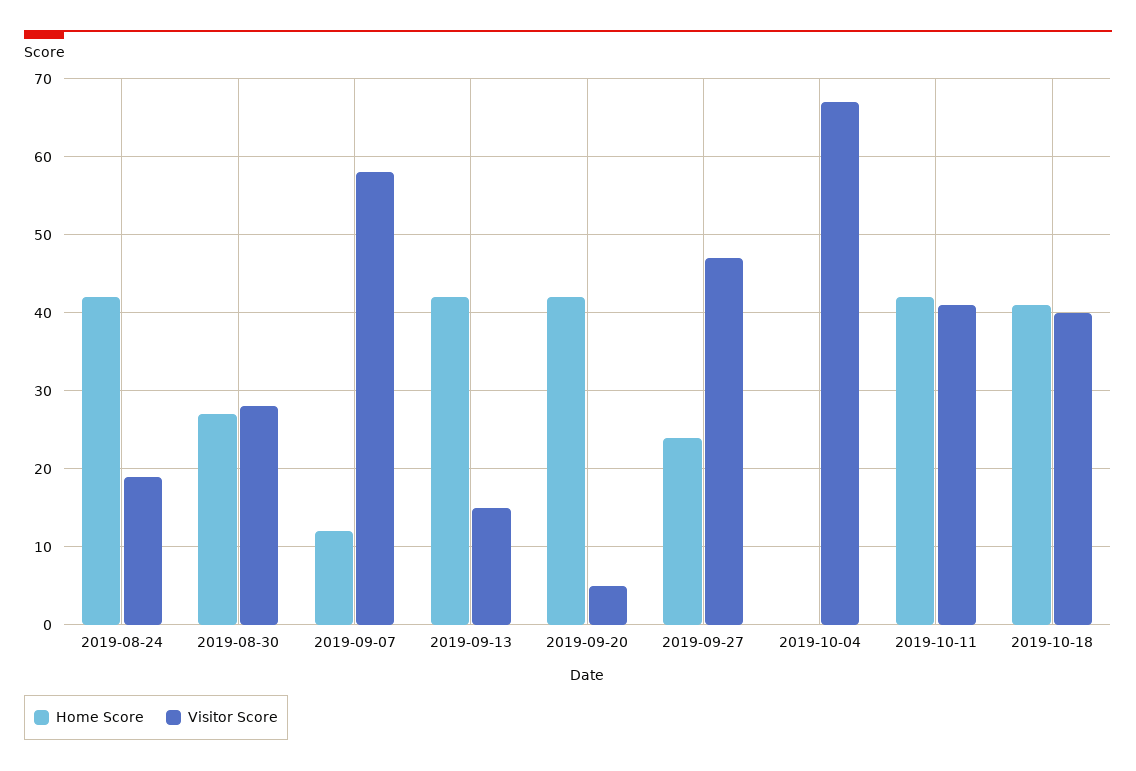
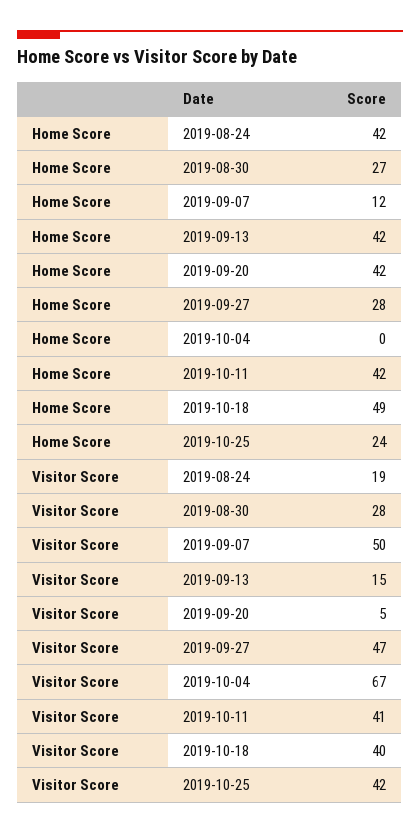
Visitor Score, 2019-09-07: 58 -> 50
Home Score, 2019-09-27: 24 -> 28
Home Score, 2019-10-18: 41 -> 49
Home Score, 2019-10-25: none -> 24
Visitor Score, 2019-10-25: none -> 42

